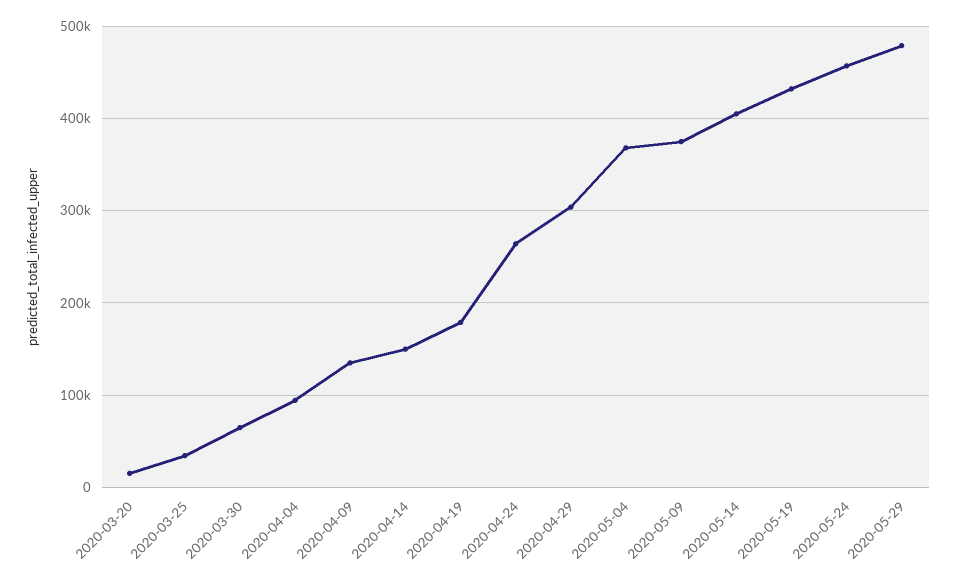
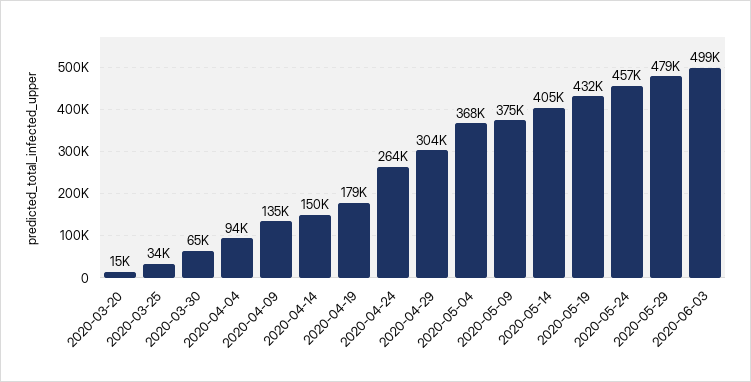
2020-06-03: none -> 499000

